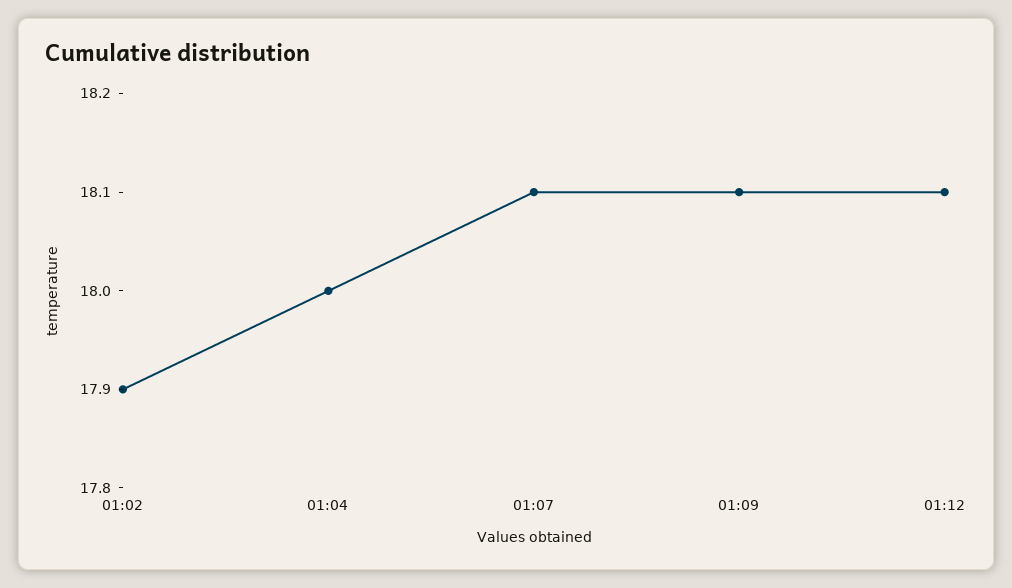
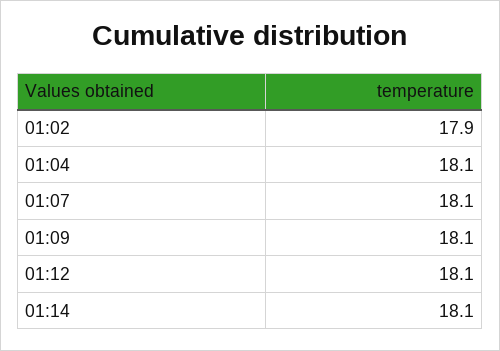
01:04: 18 -> 18.1
01:14: none -> 18.1

